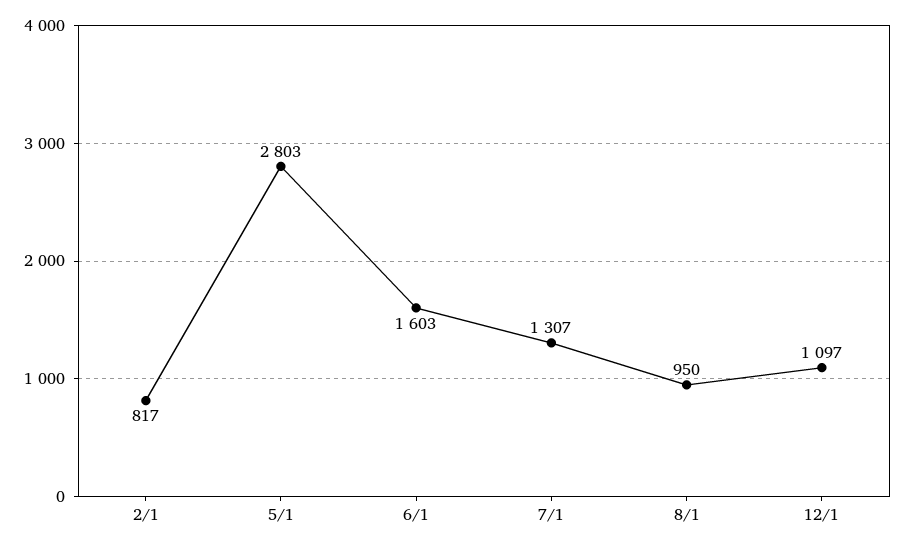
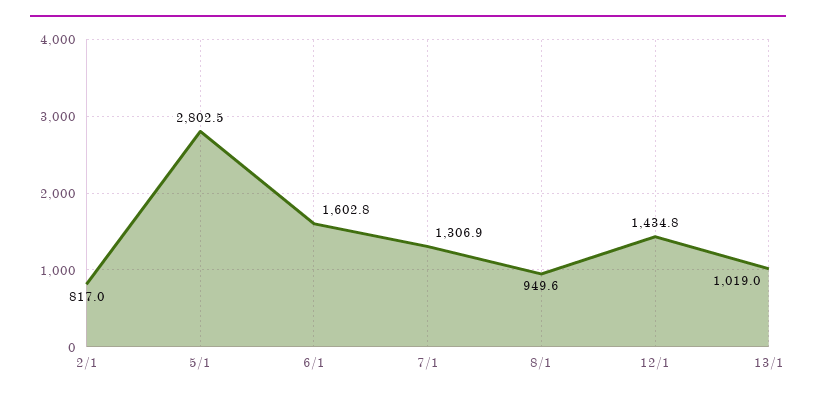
12/1: 1097 -> 1434.8
13/1: none -> 1019

